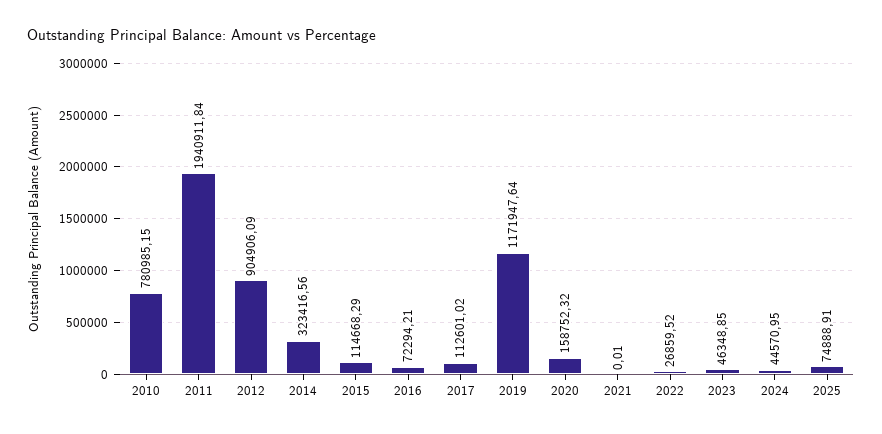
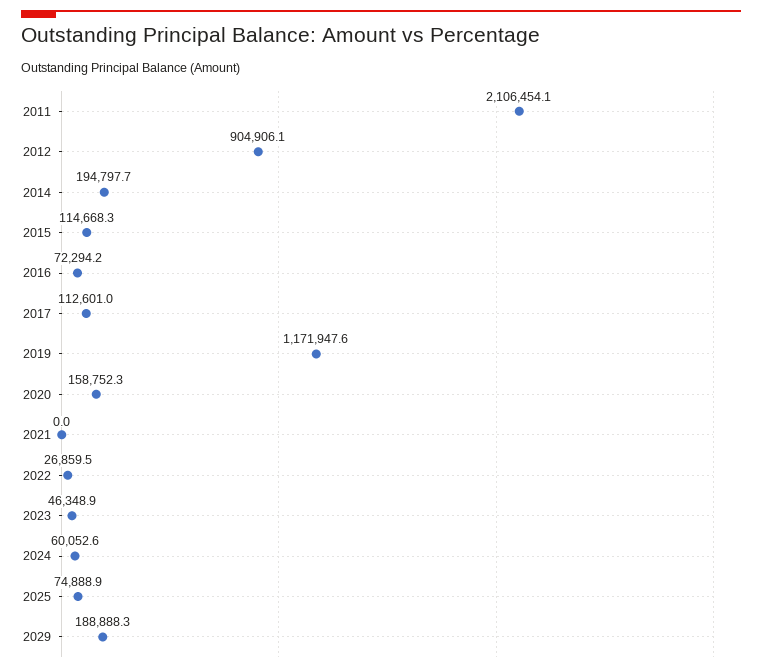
2010: 780985.15 -> none
2011: 1940911.84 -> 2106454.1
2014: 323416.56 -> 194797.7
2024: 44570.95 -> 60052.6
2029: none -> 188888.3

